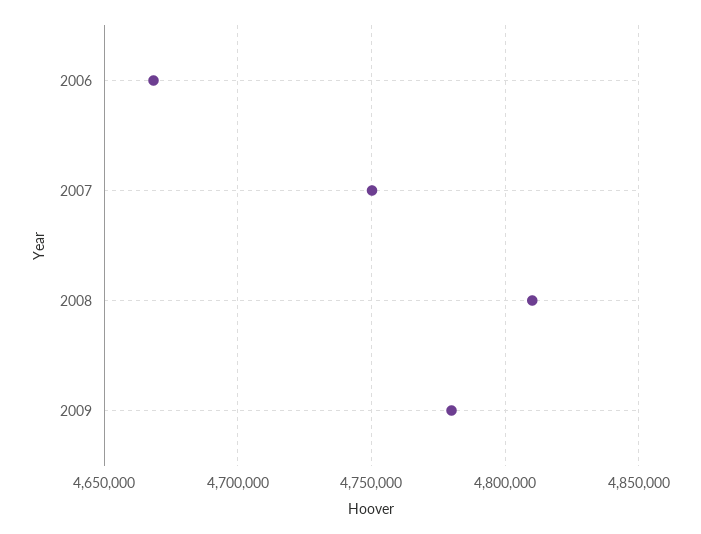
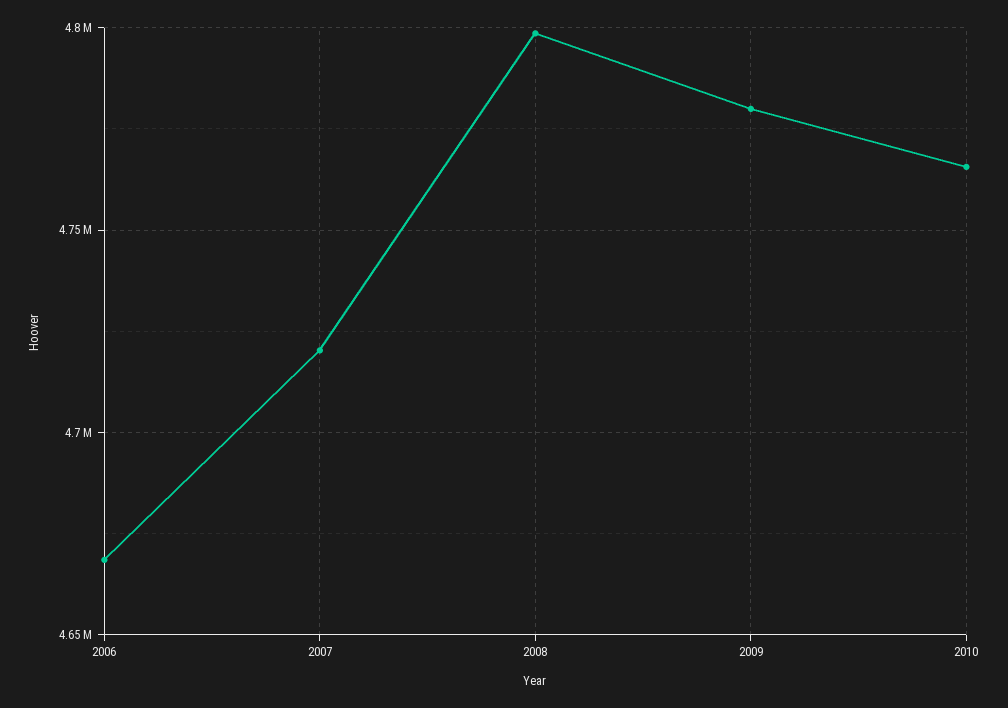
2007: 4750000 -> 4720000
2008: 4810000 -> 4800000
2010: none -> 4765000

